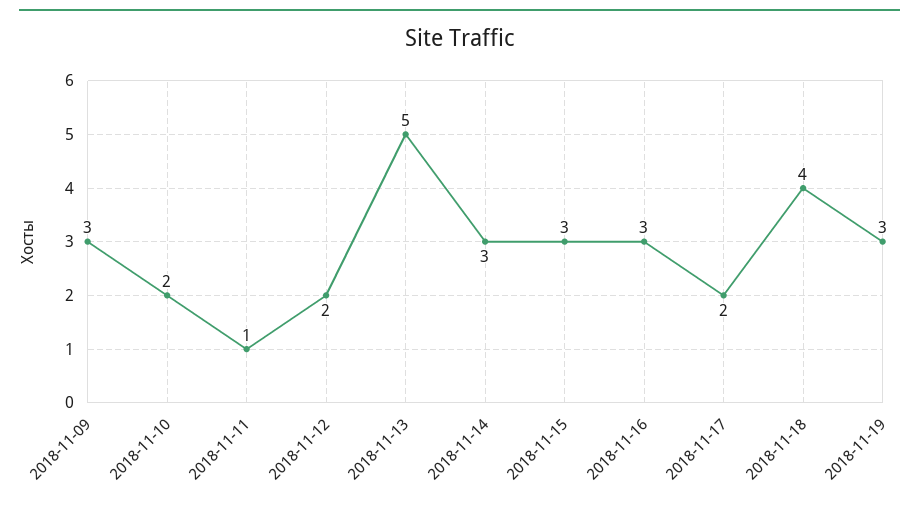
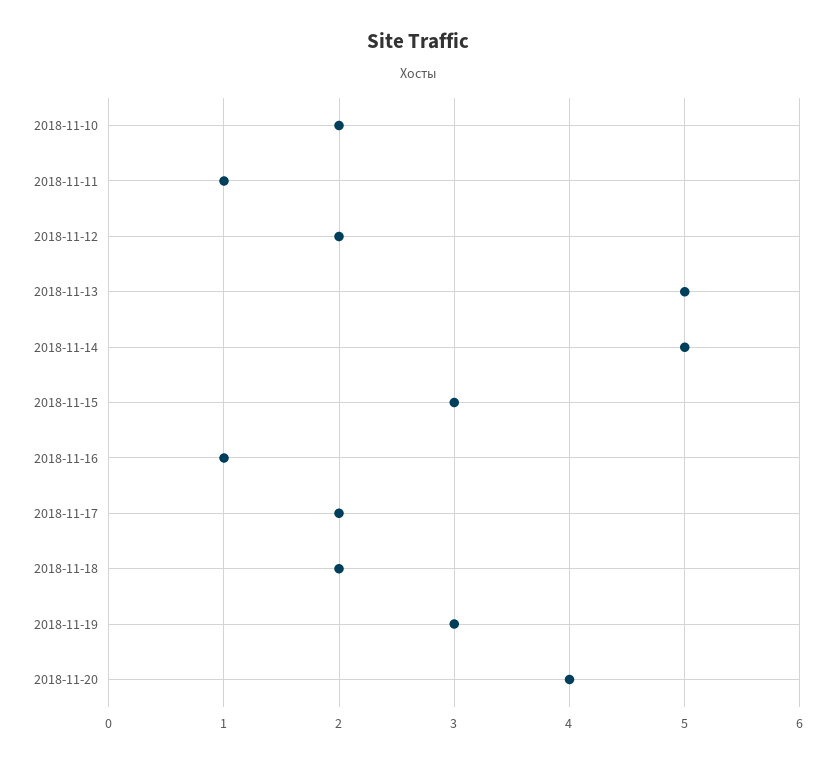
2018-11-09: 3 -> none
2018-11-14: 3 -> 5
2018-11-16: 3 -> 1
2018-11-18: 4 -> 2
2018-11-20: none -> 4

